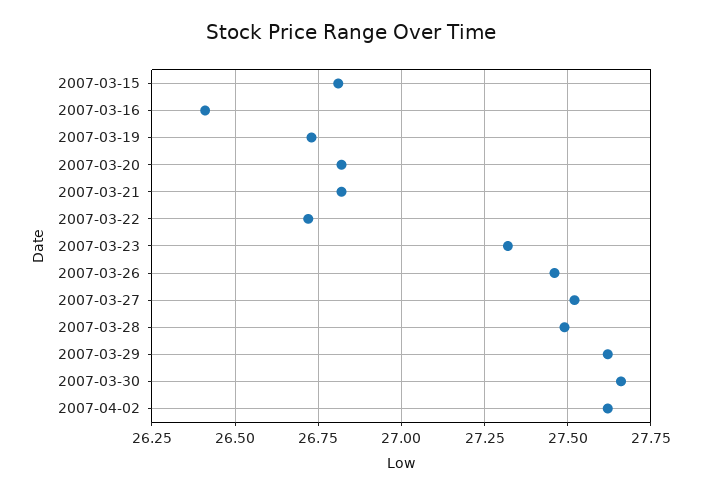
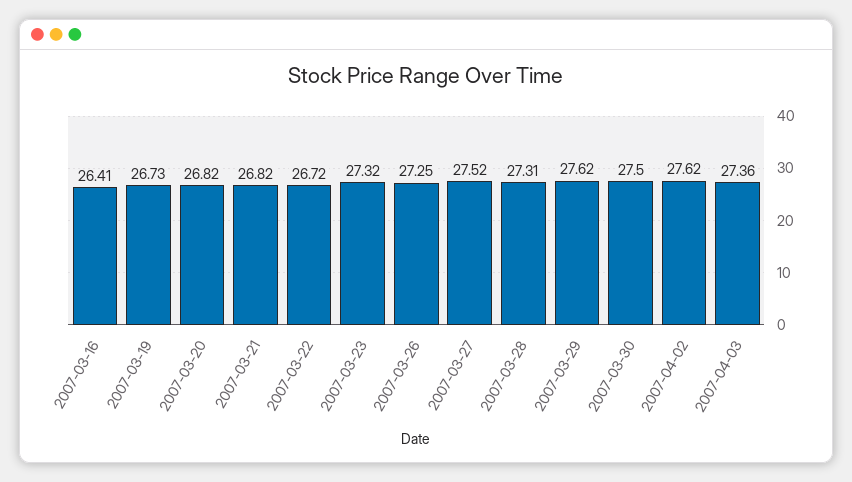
2007-03-15: 26.8 -> none
2007-03-26: 27.45 -> 27.25
2007-03-28: 27.5 -> 27.31
2007-03-30: 27.65 -> 27.5
2007-04-03: none -> 27.36

